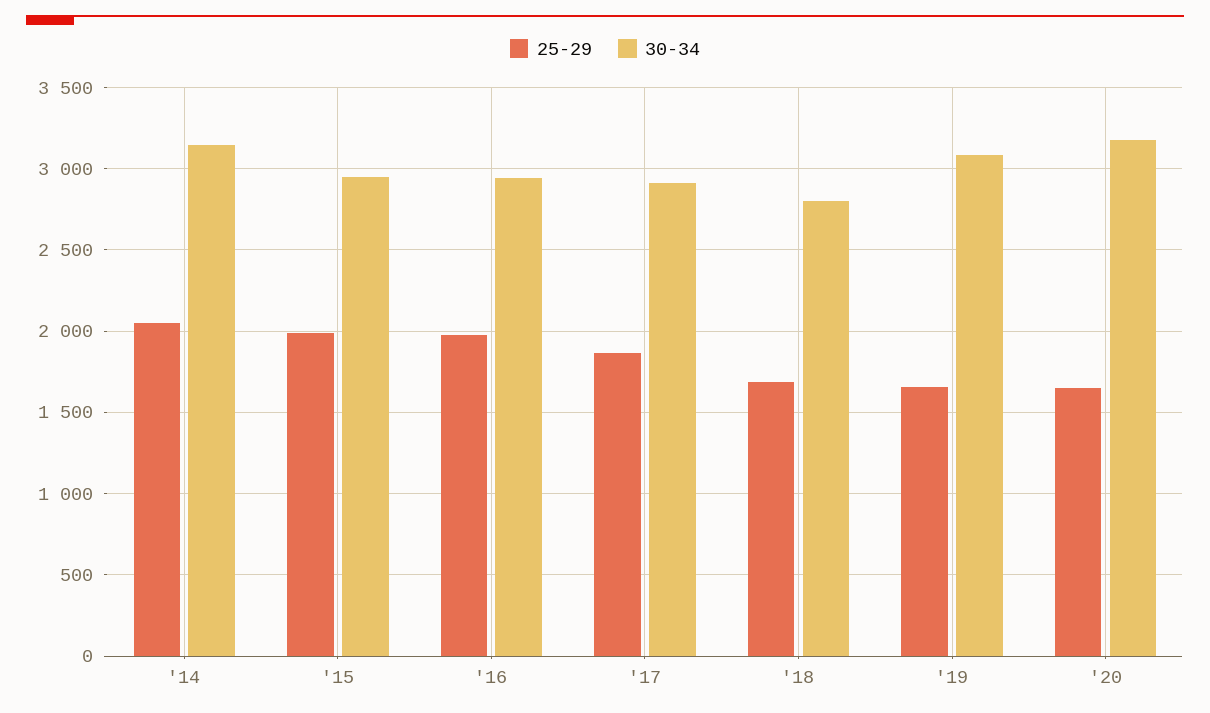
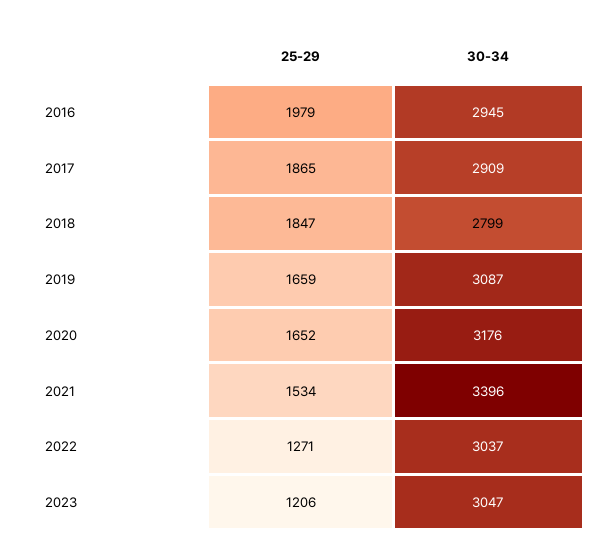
25-29, '14: 2050 -> none
30-34, '14: 3150 -> none
25-29, '15: 2000 -> none
30-34, '15: 2950 -> none
25-29, '18: 1700 -> 1847
25-29, 2021: none -> 1534
30-34, 2021: none -> 3396
25-29, 2022: none -> 1271
30-34, 2022: none -> 3037
25-29, 2023: none -> 1206
30-34, 2023: none -> 3047

